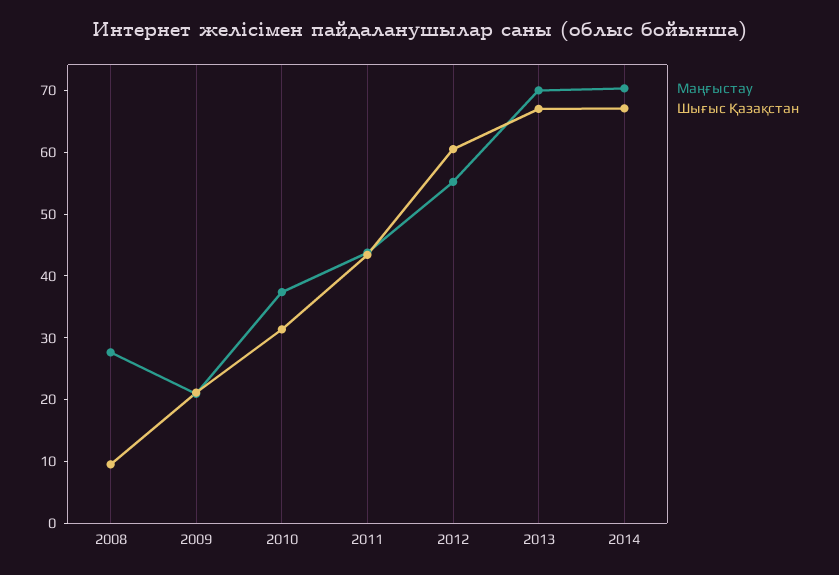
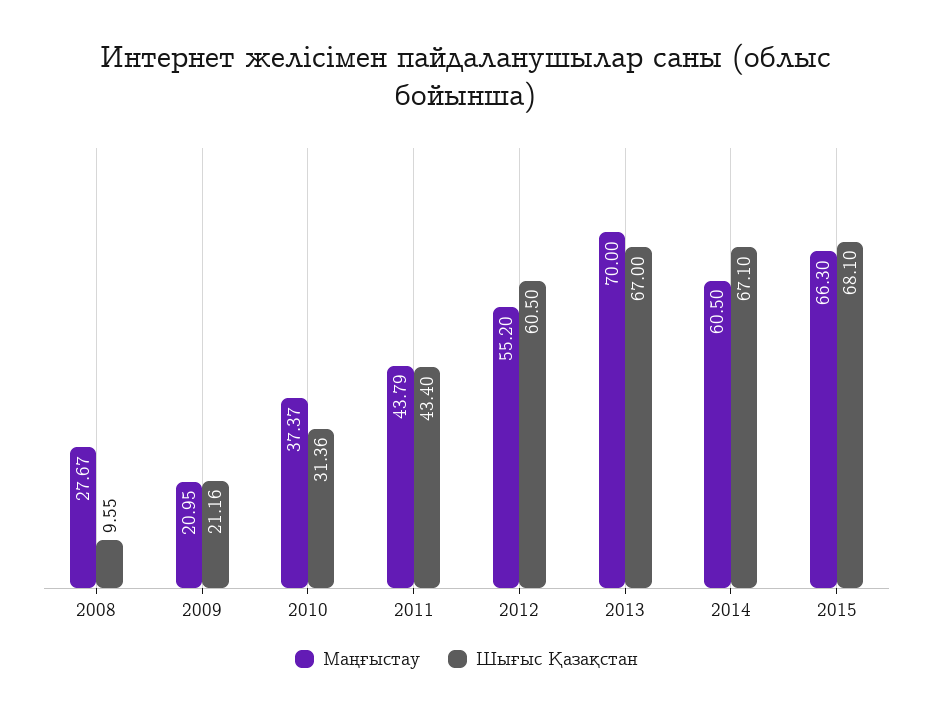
Маңғыстау, 2014: 70 -> 60.5
Маңғыстау, 2015: none -> 66.3
Шығыс Қазақстан, 2015: none -> 68.1

